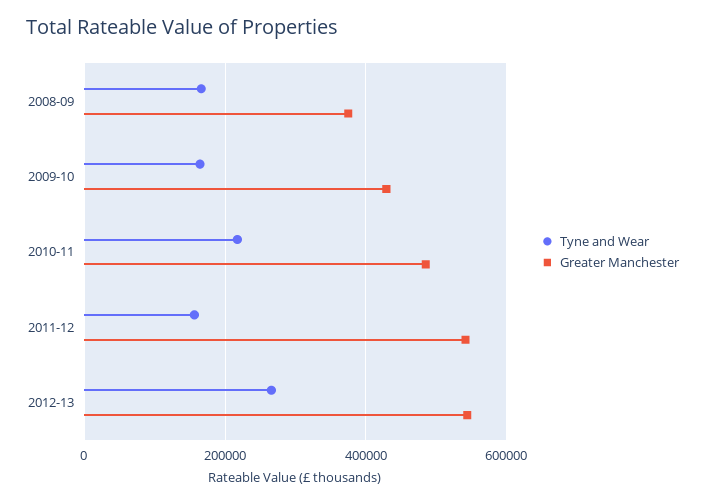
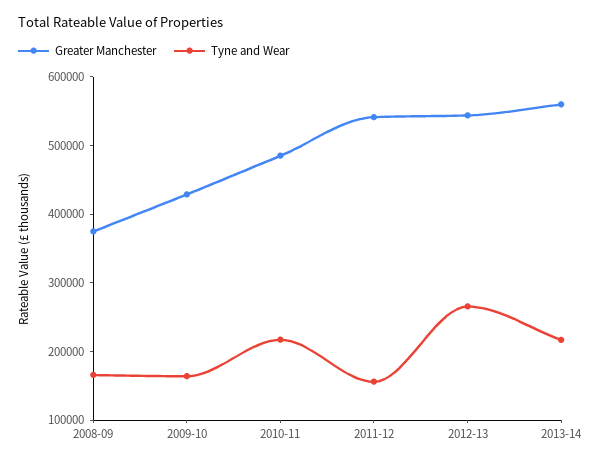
Greater Manchester, 2013-14: none -> 560000
Tyne and Wear, 2013-14: none -> 220000

